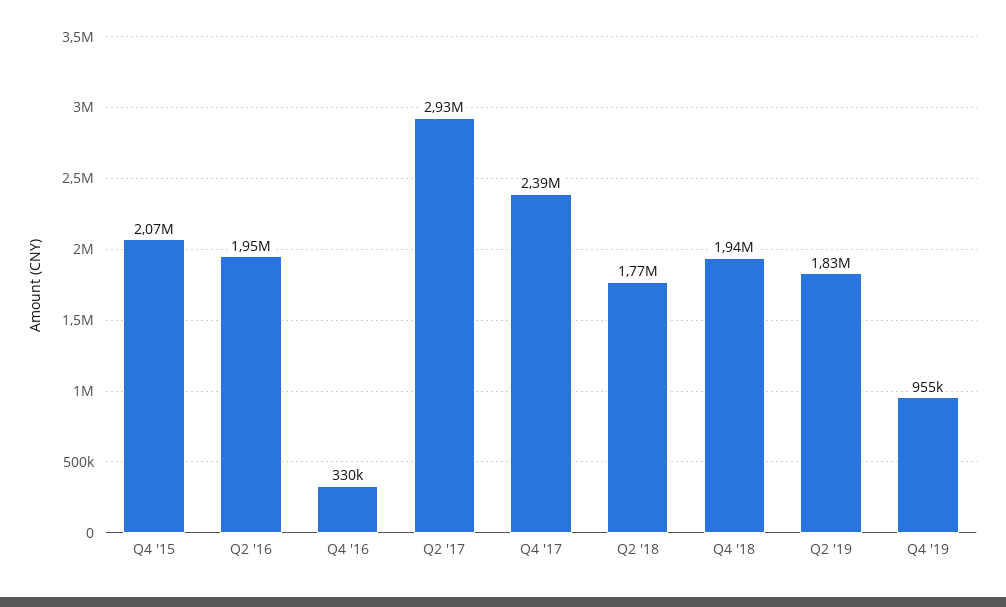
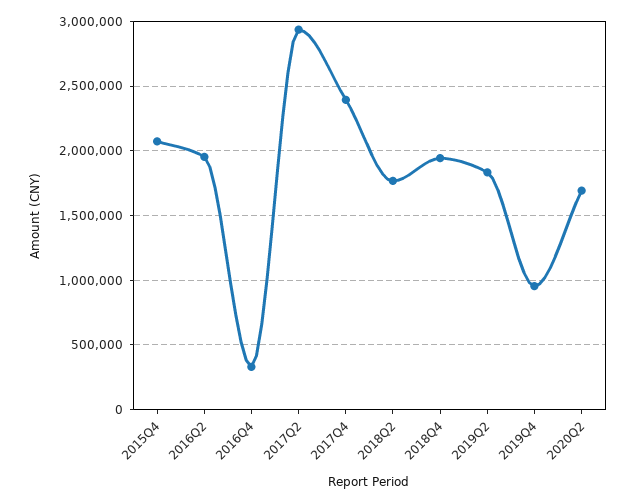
2020Q2: none -> 1700000

